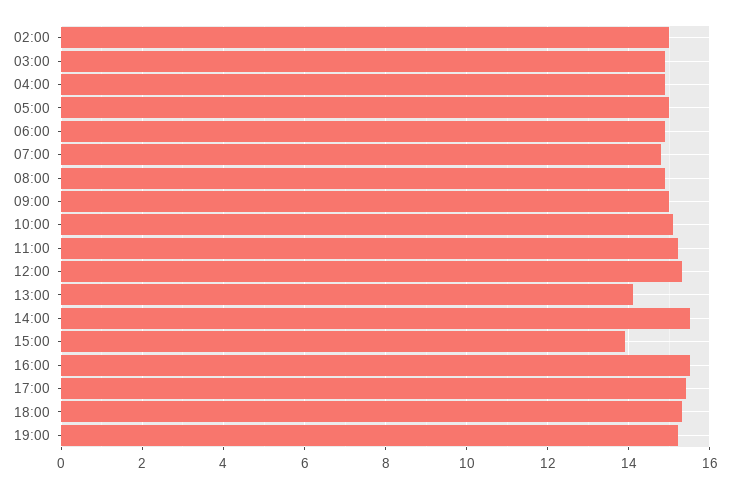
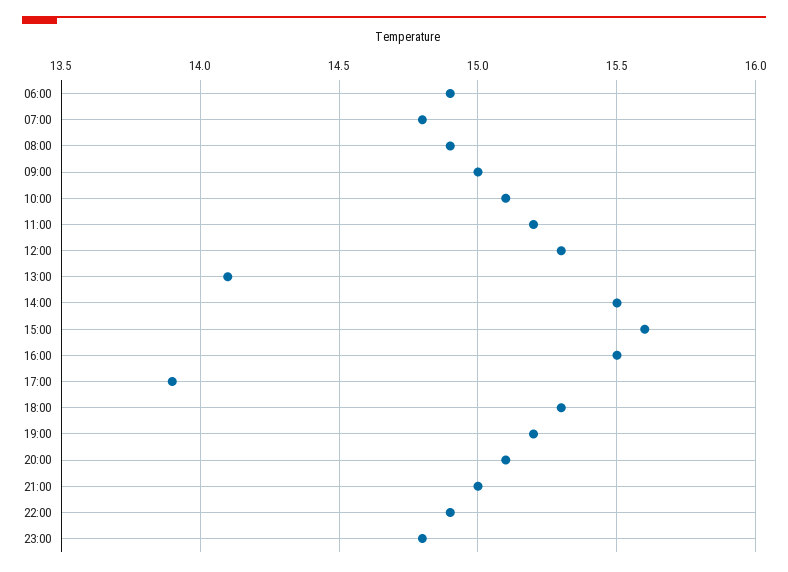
02:00: 15 -> none
03:00: 15 -> none
04:00: 15 -> none
05:00: 15 -> none
15:00: 14 -> 15.6
17:00: 15.5 -> 13.9
20:00: none -> 15.1
21:00: none -> 15
22:00: none -> 14.9
23:00: none -> 14.8

